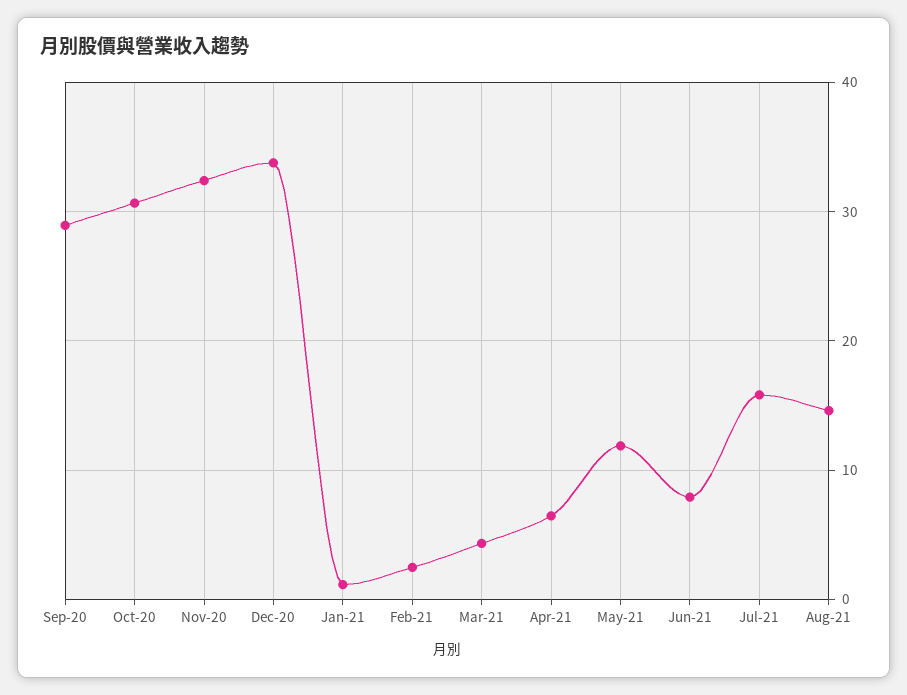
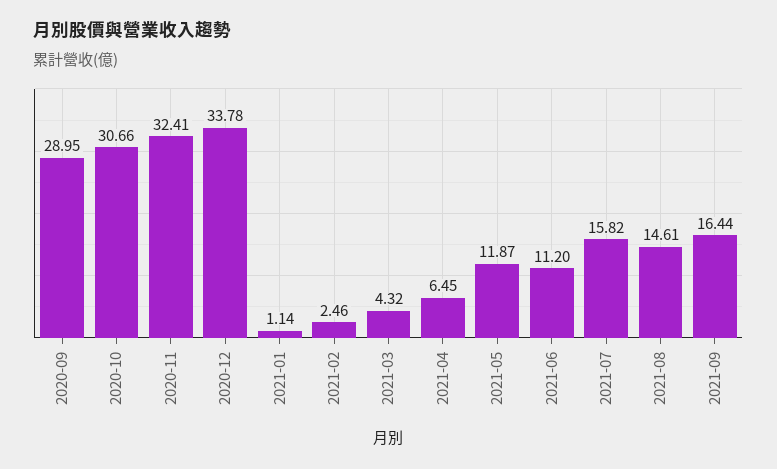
Jun-21: 8 -> 11.2
2021-09: none -> 16.44

